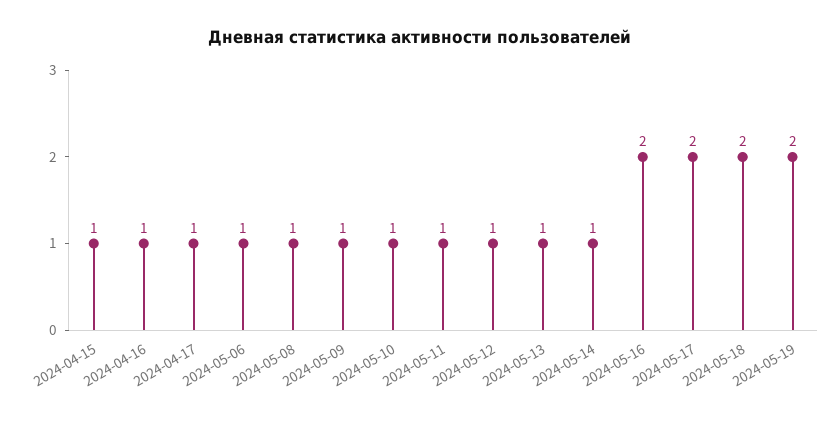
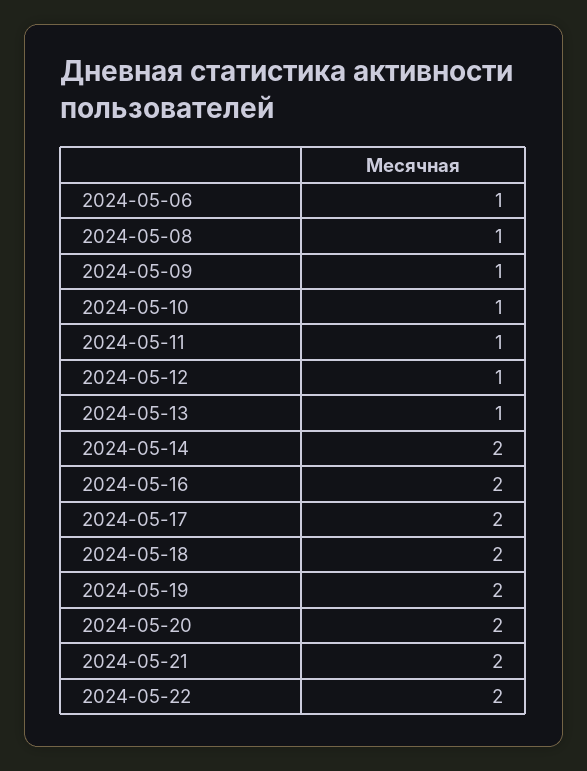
2024-04-15: 1 -> none
2024-04-16: 1 -> none
2024-04-17: 1 -> none
2024-05-14: 1 -> 2
2024-05-20: none -> 2
2024-05-21: none -> 2
2024-05-22: none -> 2

